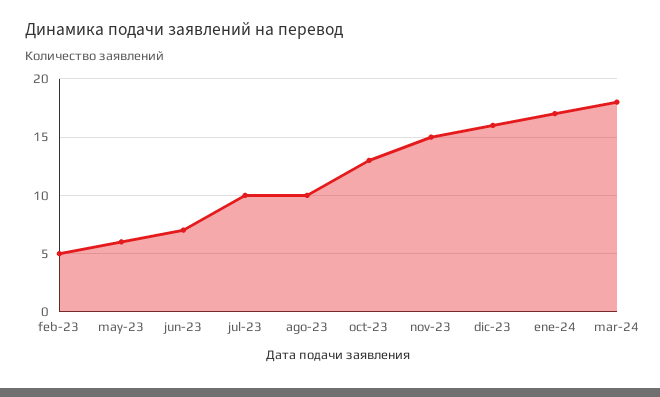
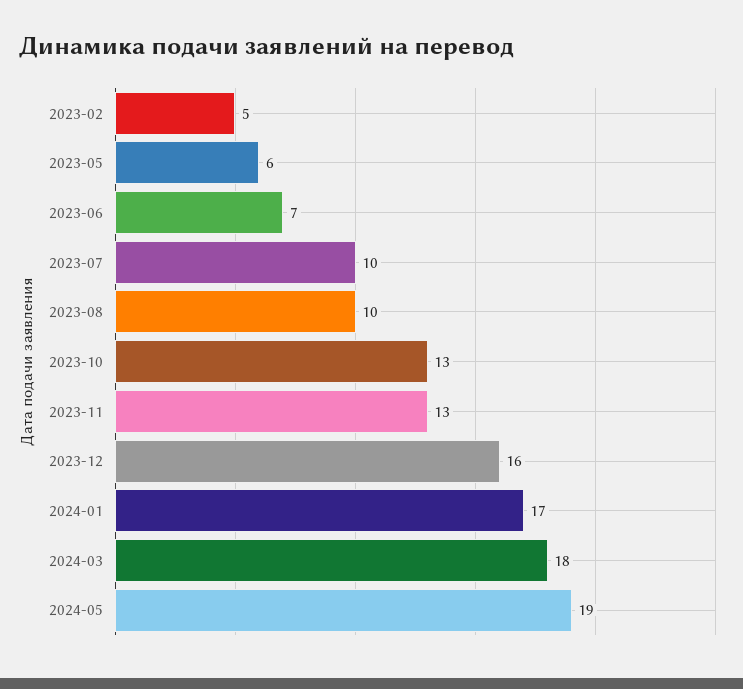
nov-23: 15 -> 13
2024-05: none -> 19

